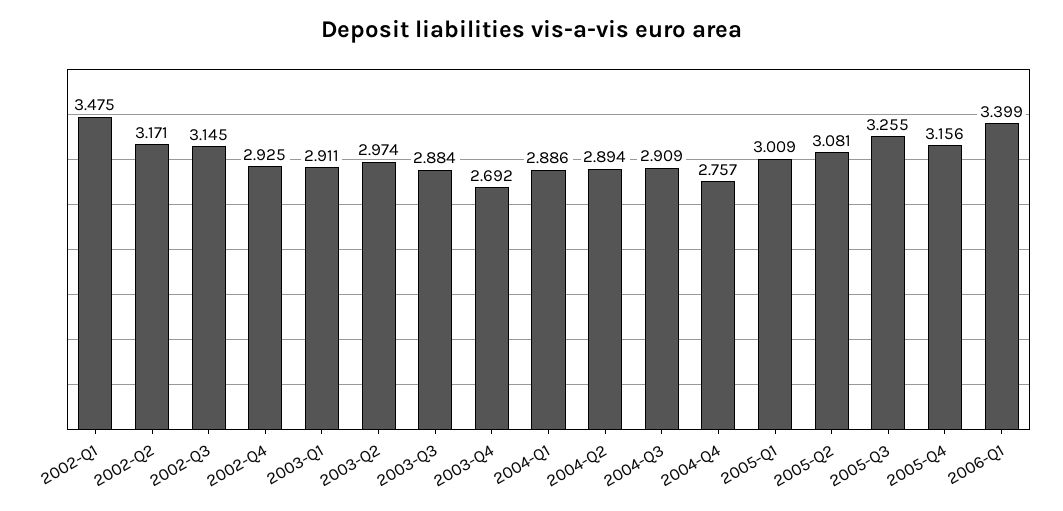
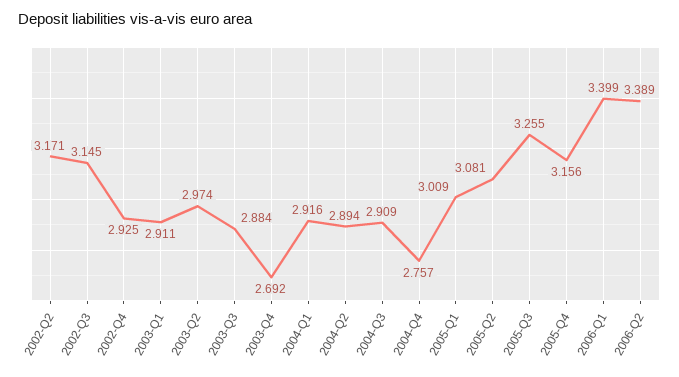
2002-Q1: 3.475 -> none
2004-Q1: 2.886 -> 2.916
2006-Q2: none -> 3.389

